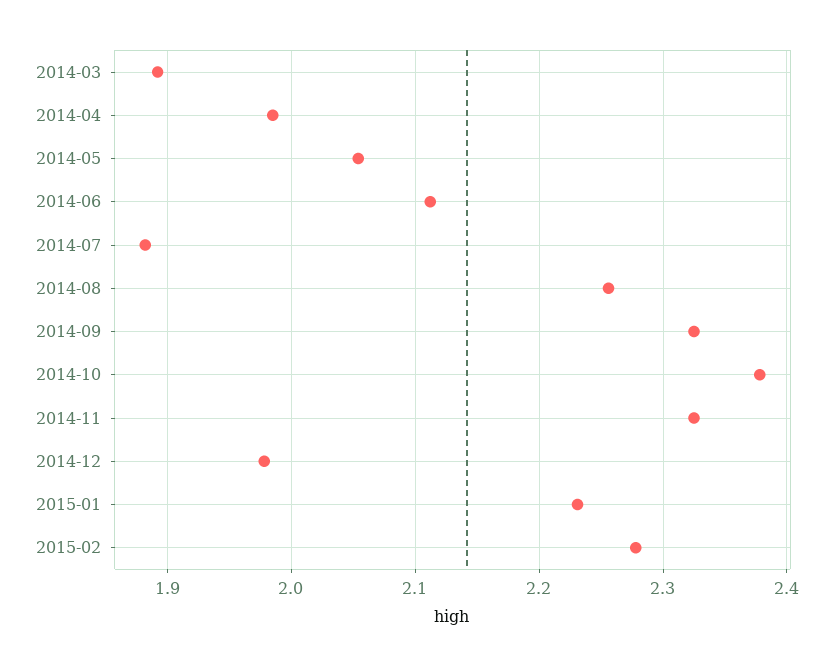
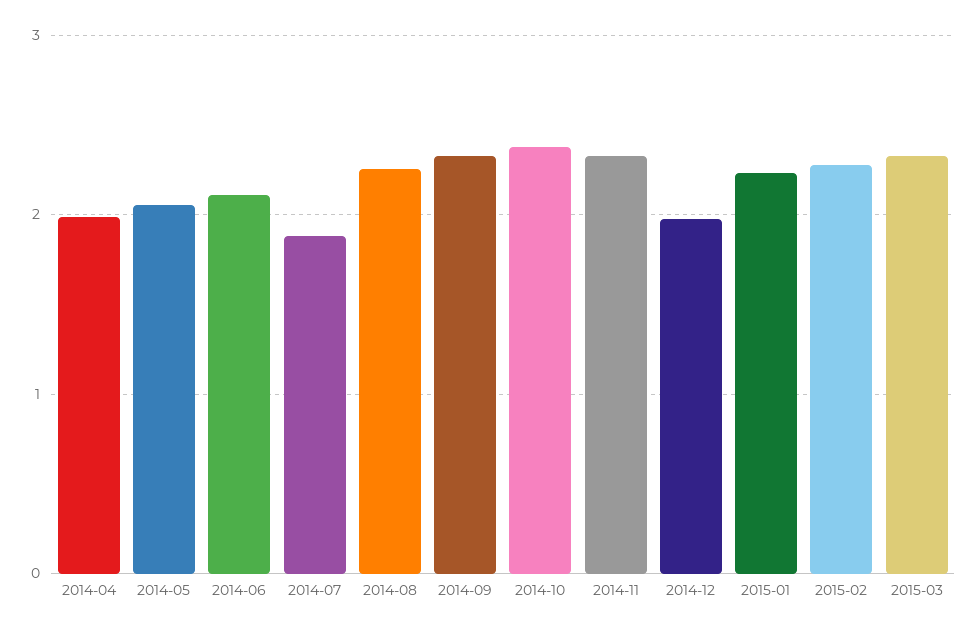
2014-03: 1.89 -> none
2015-03: none -> 2.3

